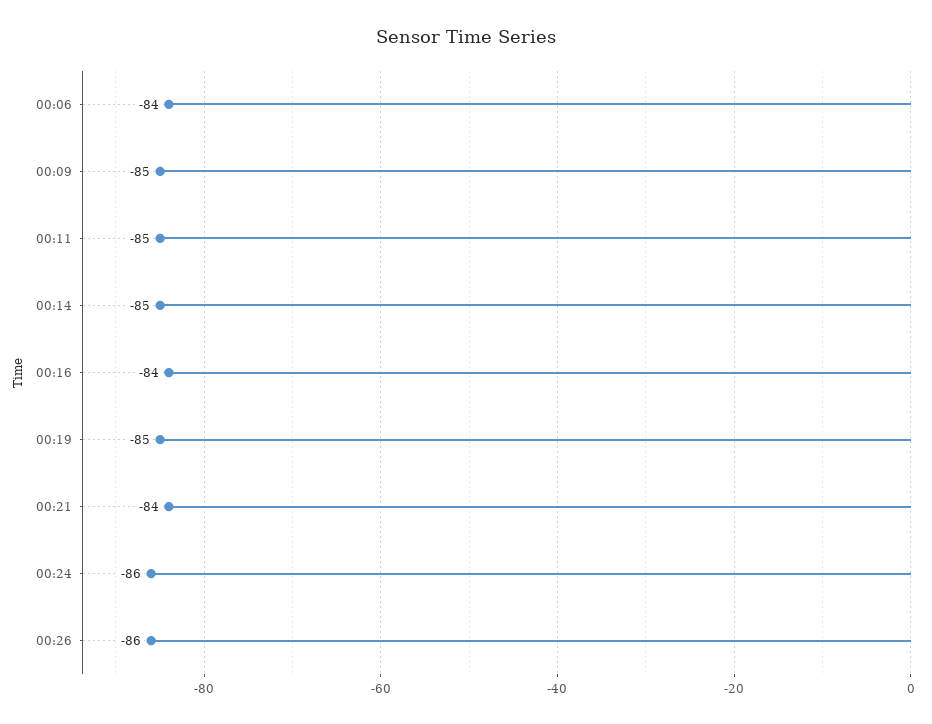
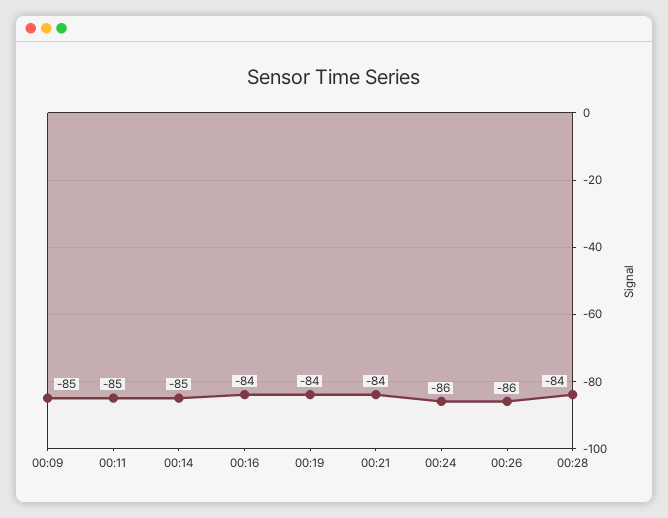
00:06: -84 -> none
00:19: -85 -> -84
00:28: none -> -84

